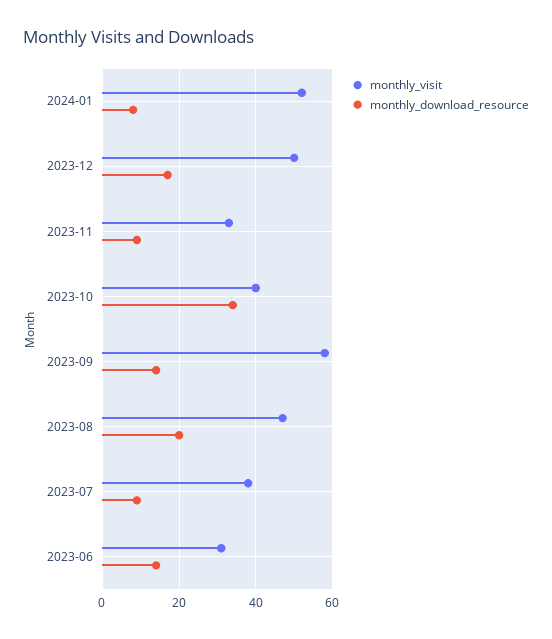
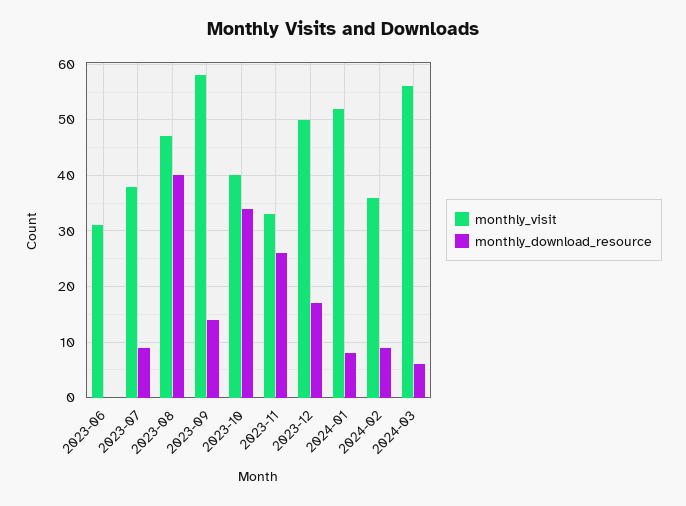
monthly_download_resource, 2023-11: 10 -> 25
monthly_download_resource, 2023-08: 20 -> 40
monthly_download_resource, 2023-06: 15 -> 0
monthly_visit, 2024-02: none -> 35
monthly_download_resource, 2024-02: none -> 10
monthly_visit, 2024-03: none -> 55
monthly_download_resource, 2024-03: none -> 5

